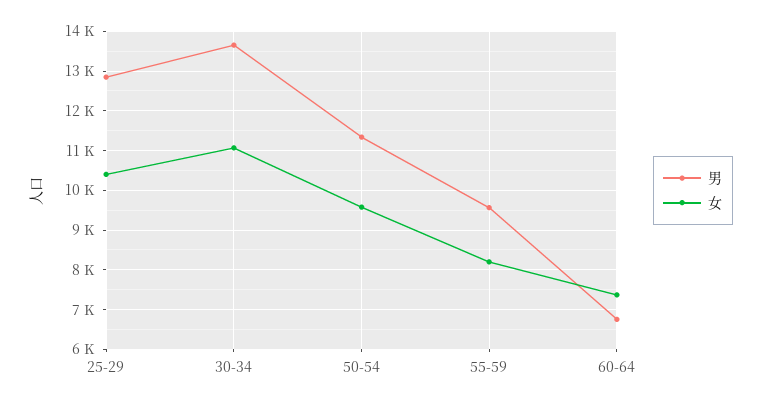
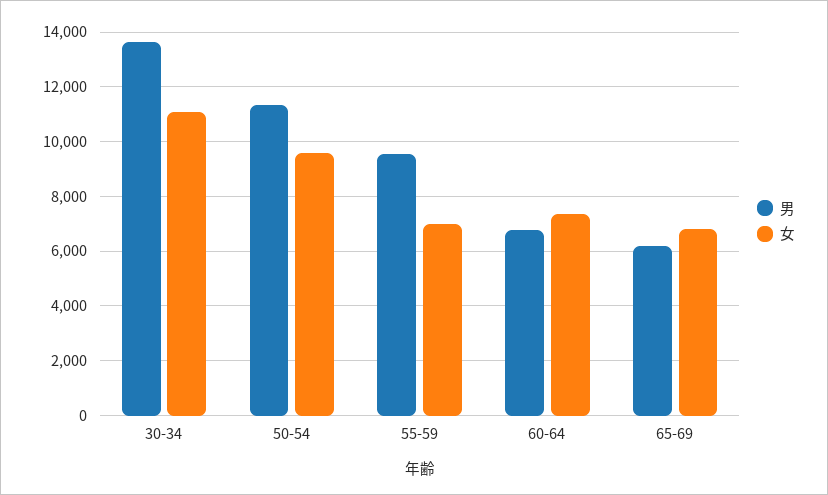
男, 25-29: 12800 -> none
女, 25-29: 10400 -> none
女, 55-59: 8200 -> 7000
男, 65-69: none -> 6250
女, 65-69: none -> 6750

